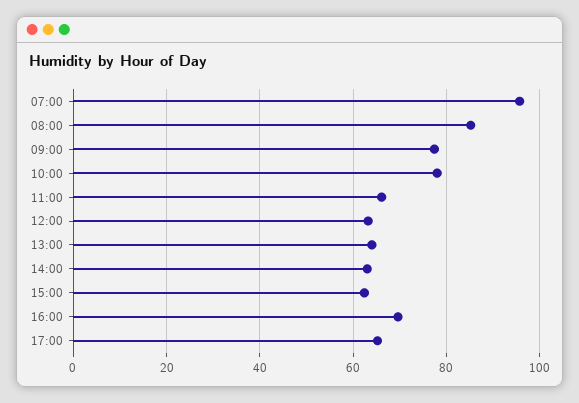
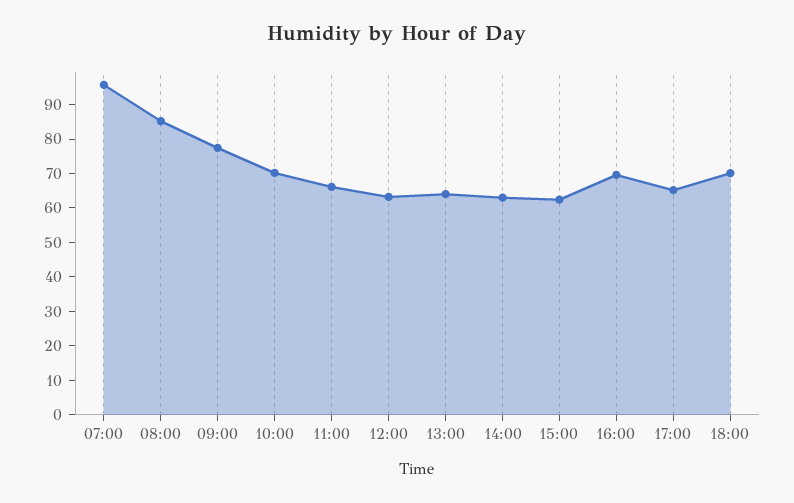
10:00: 78 -> 70
18:00: none -> 70

